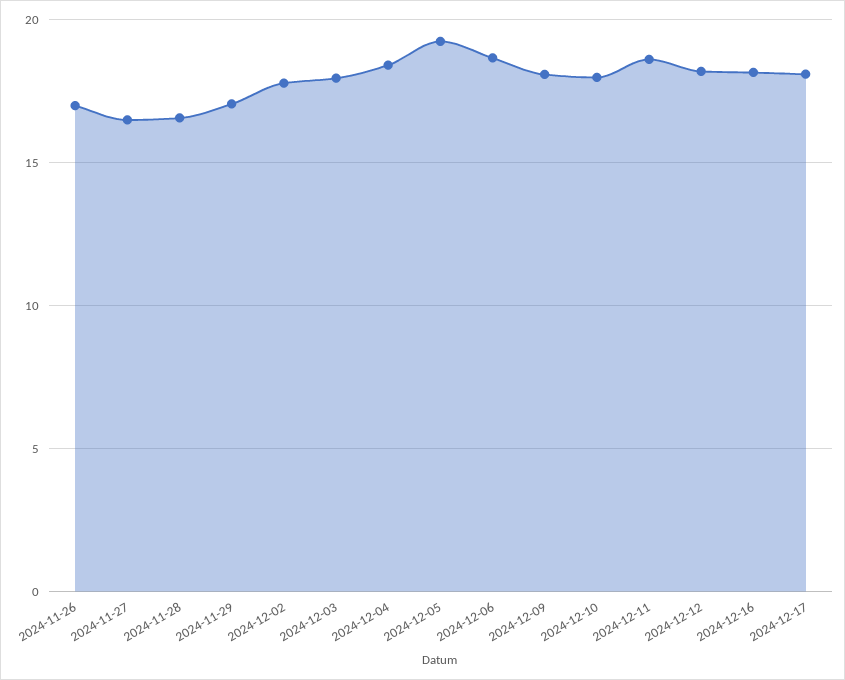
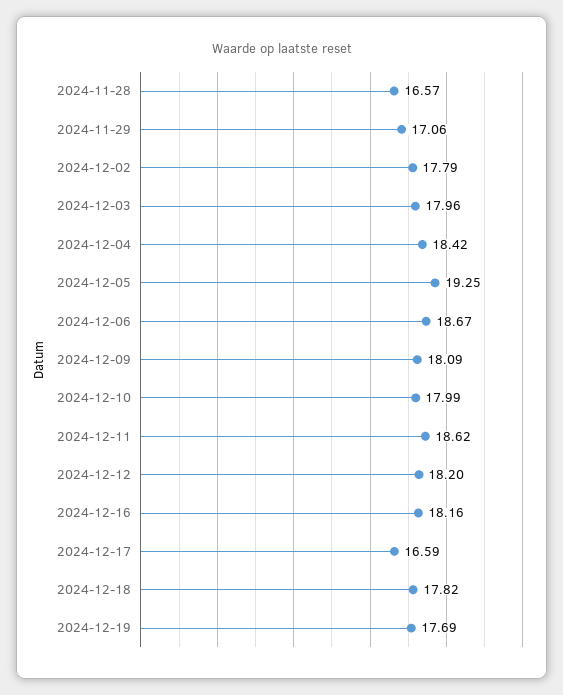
2024-11-26: 17 -> none
2024-11-27: 16.5 -> none
2024-12-17: 18 -> 16.59
2024-12-18: none -> 17.82
2024-12-19: none -> 17.69

